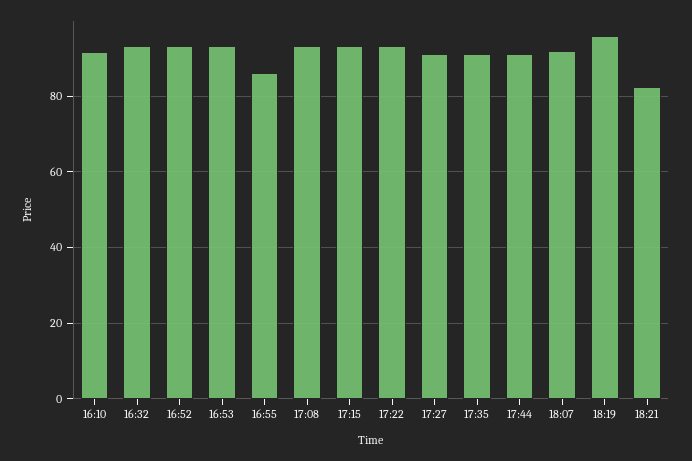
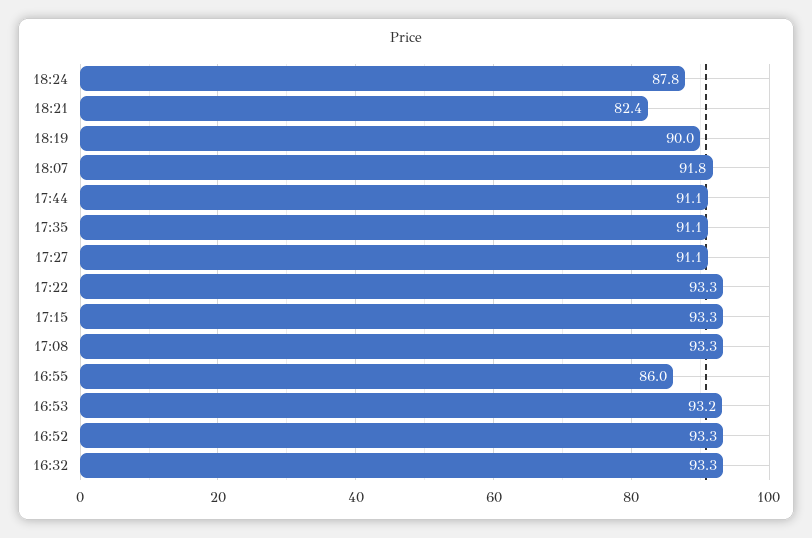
16:10: 92 -> none
18:19: 96 -> 90
18:24: none -> 87.8

